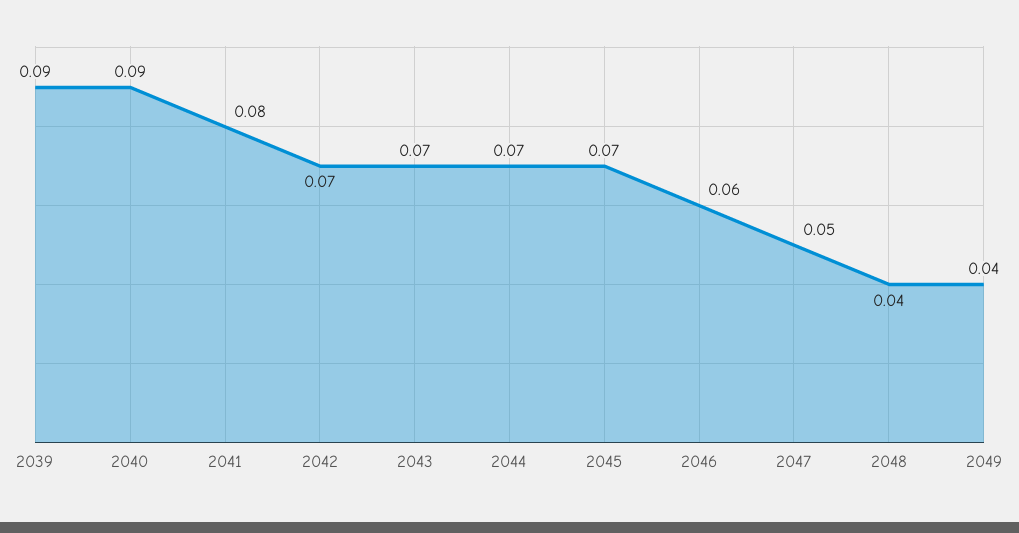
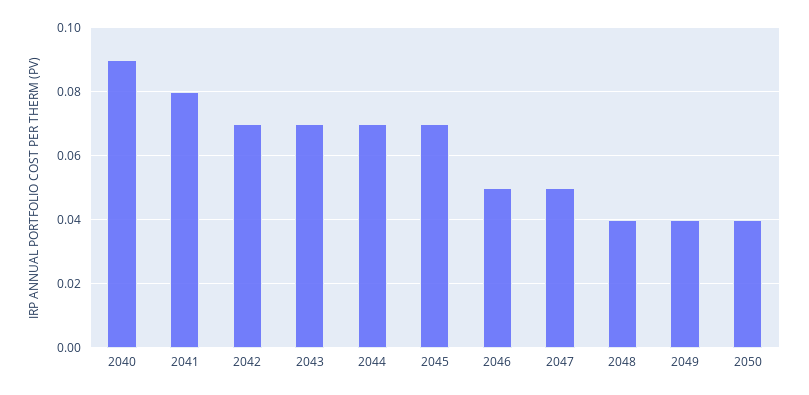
2039: 0.09 -> none
2046: 0.06 -> 0.05
2050: none -> 0.04

